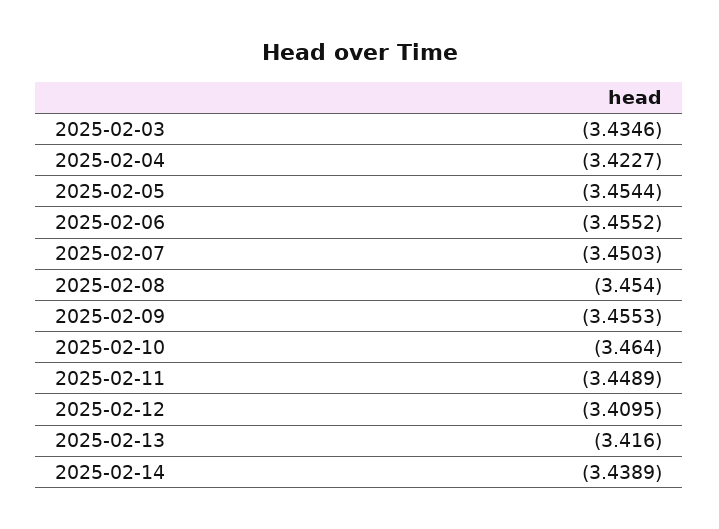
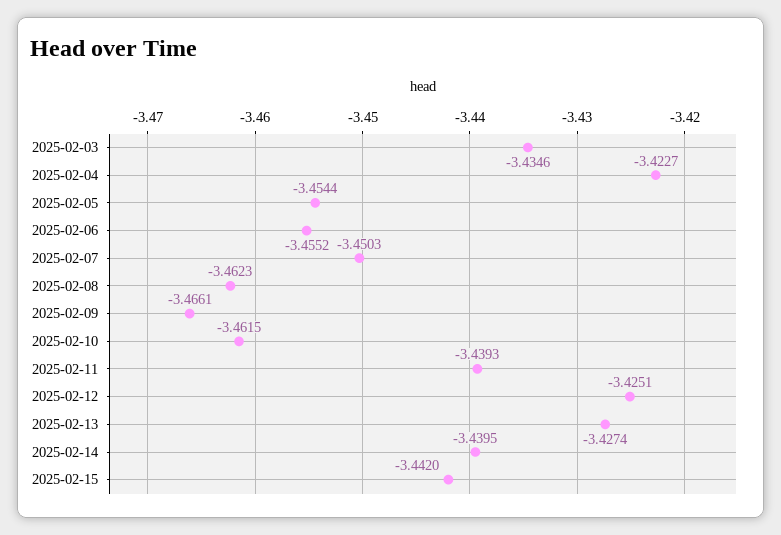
2025-02-08: -3.454 -> -3.4623
2025-02-09: -3.4553 -> -3.4661
2025-02-10: -3.464 -> -3.4615
2025-02-11: -3.4489 -> -3.4393
2025-02-12: -3.4095 -> -3.4251
2025-02-13: -3.416 -> -3.4274
2025-02-14: -3.4389 -> -3.4395
2025-02-15: none -> -3.442

